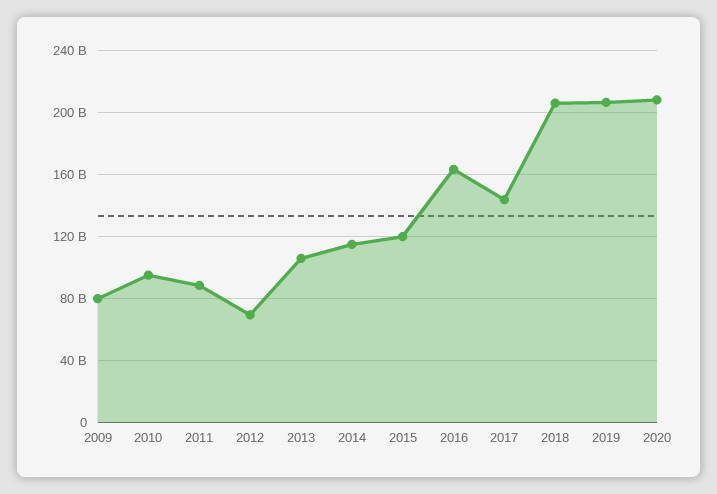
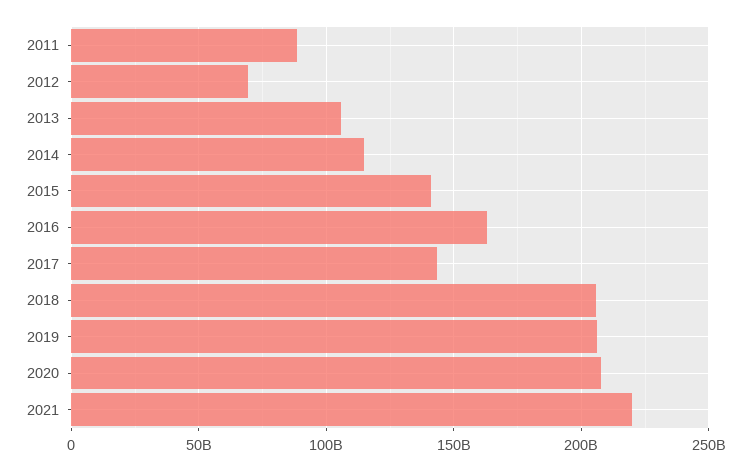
2009: 80000000000 -> none
2010: 95000000000 -> none
2015: 120000000000 -> 140000000000
2021: none -> 220000000000

